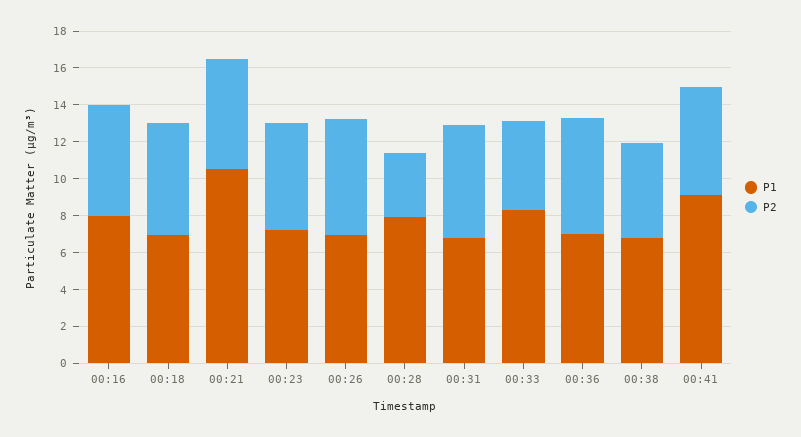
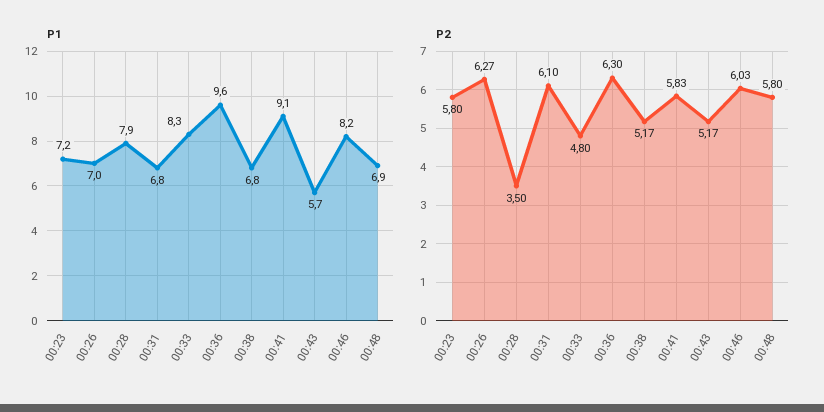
P1, 00:16: 8 -> none
P2, 00:16: 6 -> none
P1, 00:18: 7 -> none
P2, 00:18: 6 -> none
P1, 00:21: 10.5 -> none
P2, 00:21: 6 -> none
P1, 00:36: 7 -> 9.6
P1, 00:43: none -> 5.7
P1, 00:46: none -> 8.2
P1, 00:48: none -> 6.9
P2, 00:43: none -> 5.17
P2, 00:46: none -> 6.03
P2, 00:48: none -> 5.8

